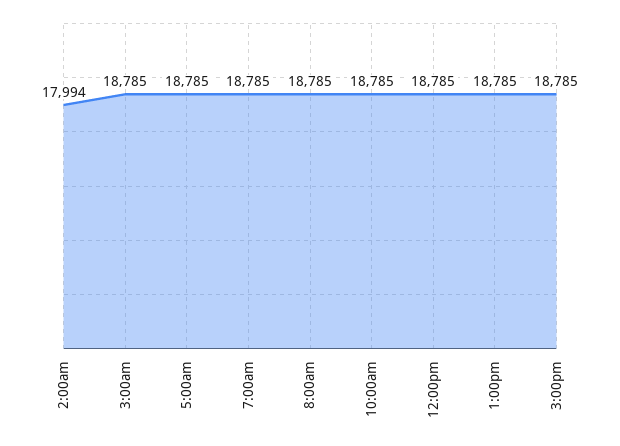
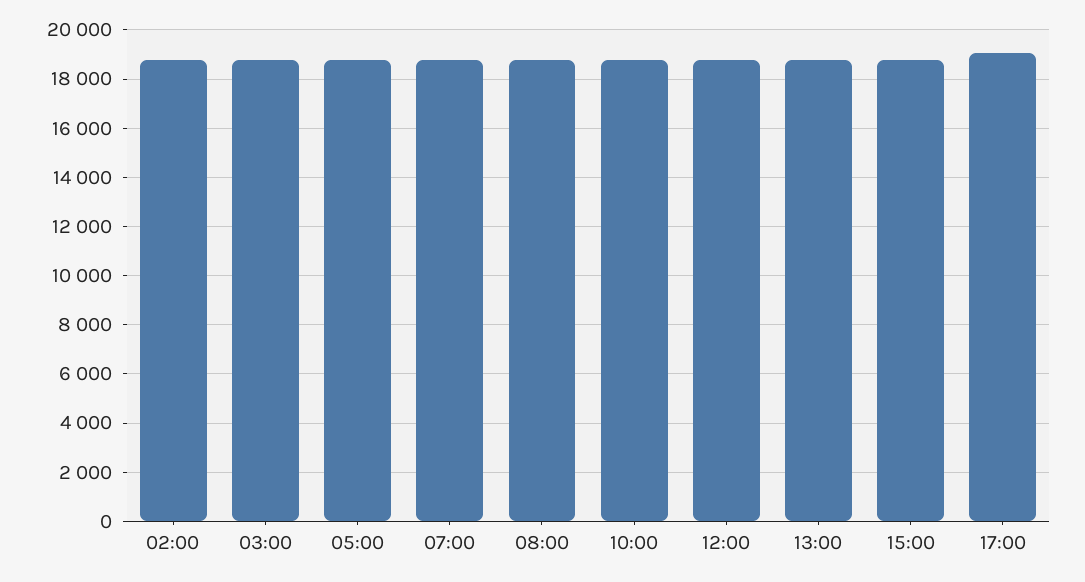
2:00am: 17994 -> 18750
17:00: none -> 19000

